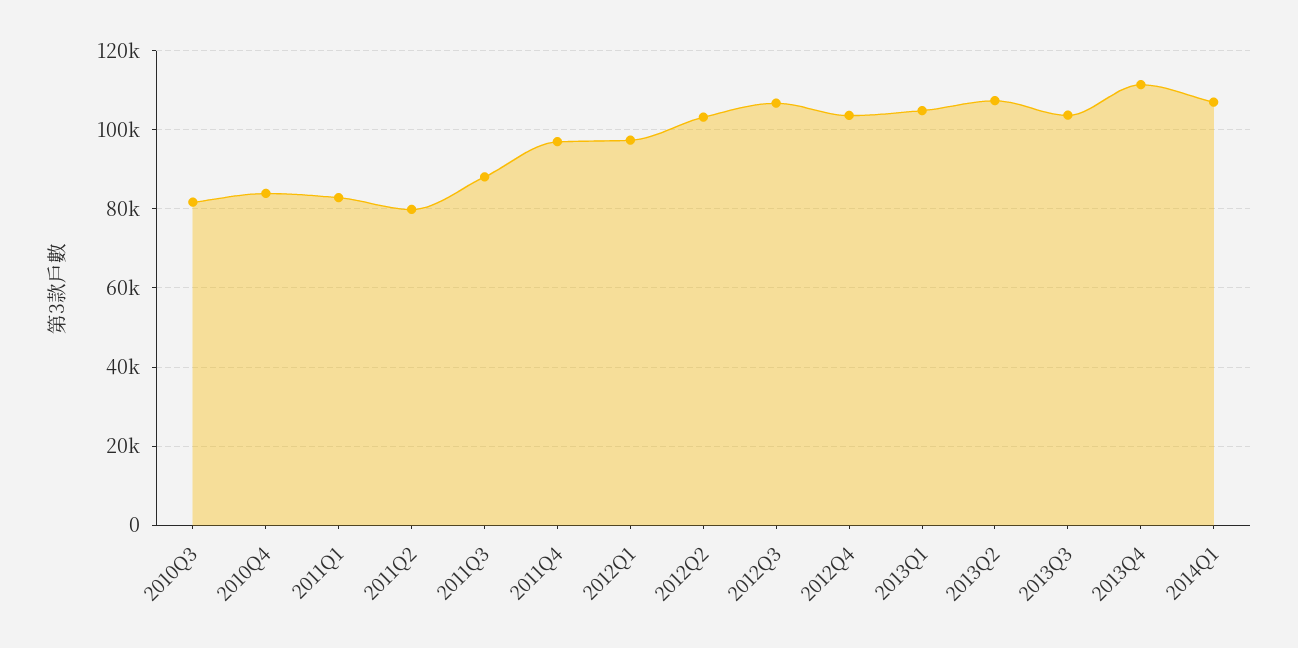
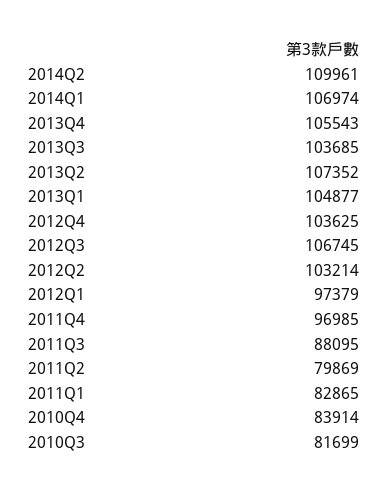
2013Q4: 112000 -> 105543
2014Q2: none -> 109961

